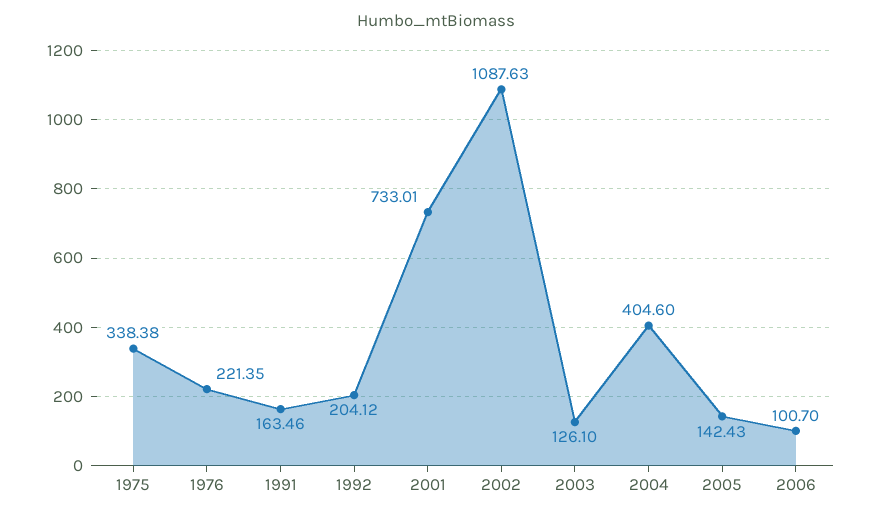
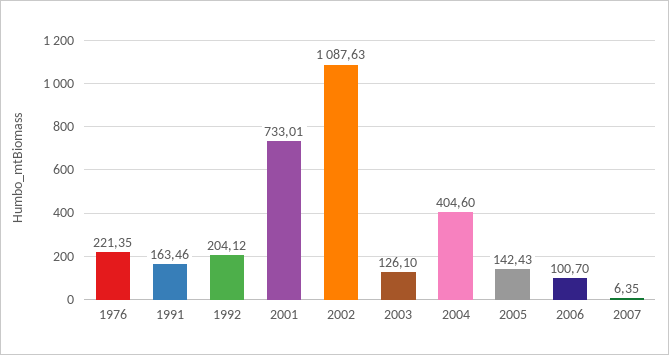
1975: 338.38 -> none
2007: none -> 6.35

